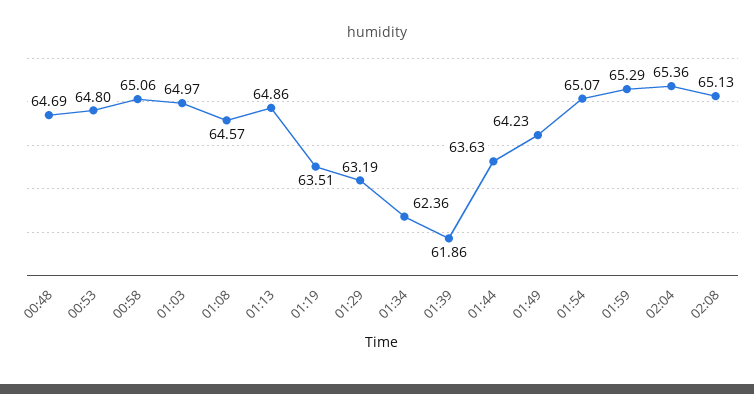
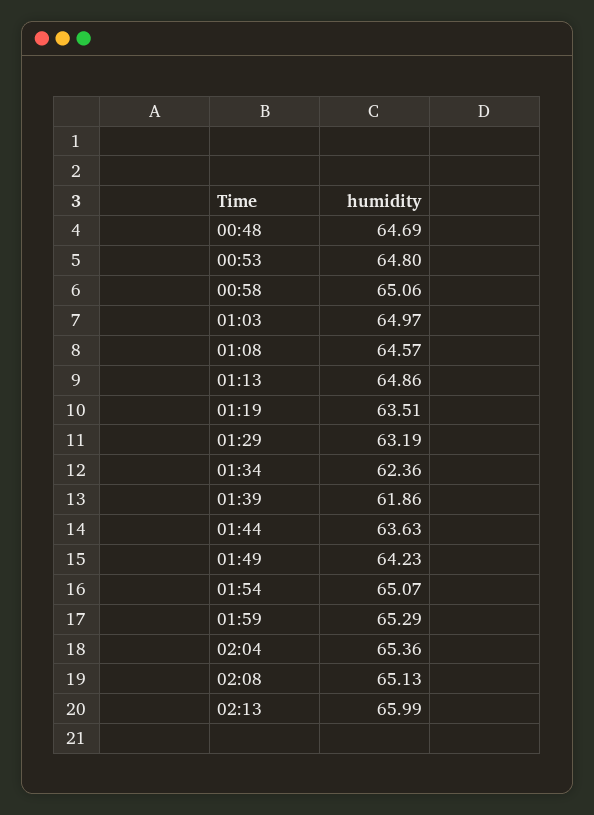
02:13: none -> 65.99

